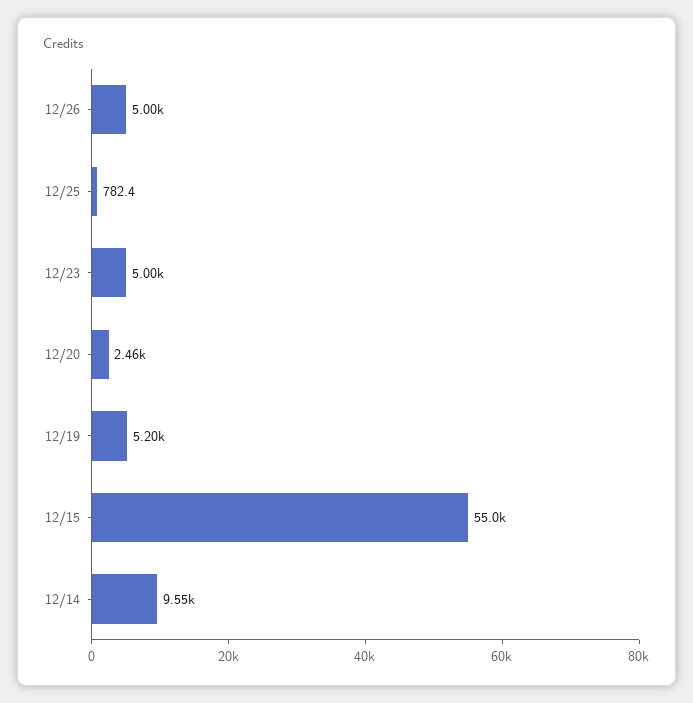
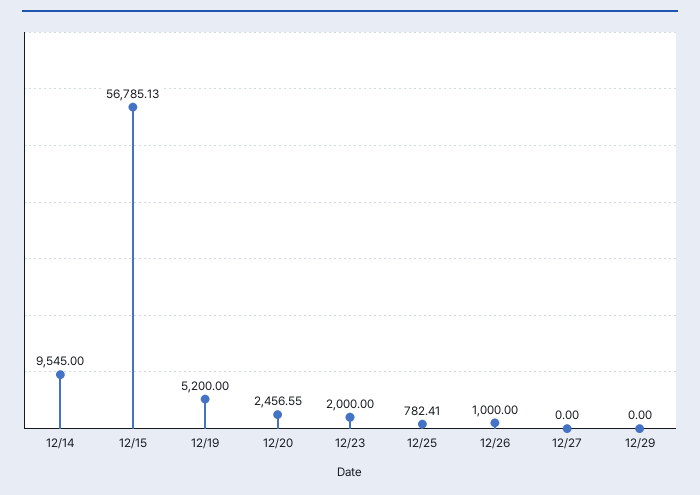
12/26: 5000 -> 1000
12/23: 5000 -> 2000
12/15: 55000 -> 56785.13
12/27: none -> 0
12/29: none -> 0

